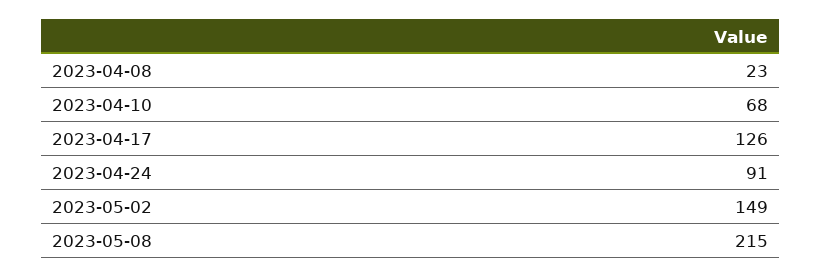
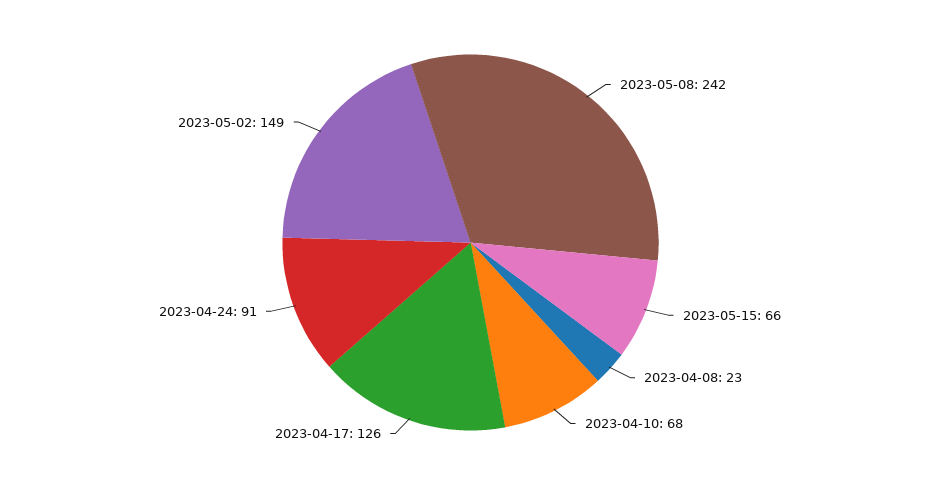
2023-05-08: 215 -> 242
2023-05-15: none -> 66

